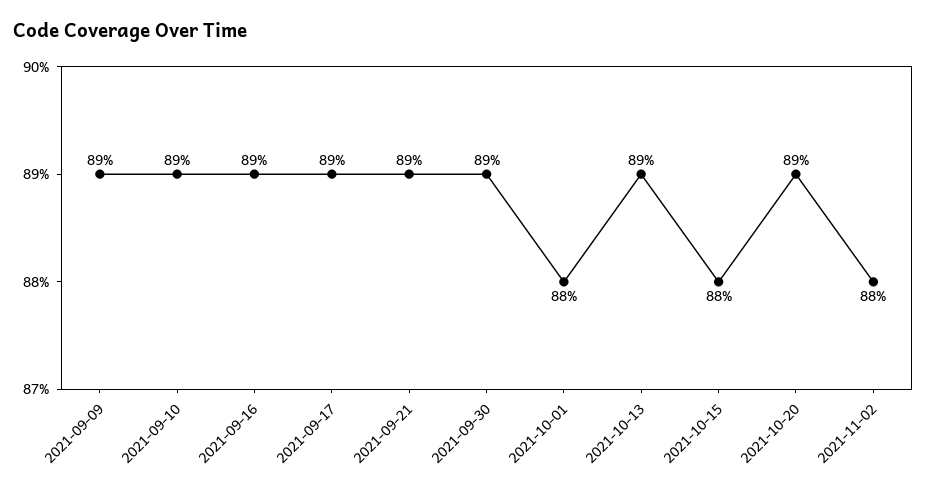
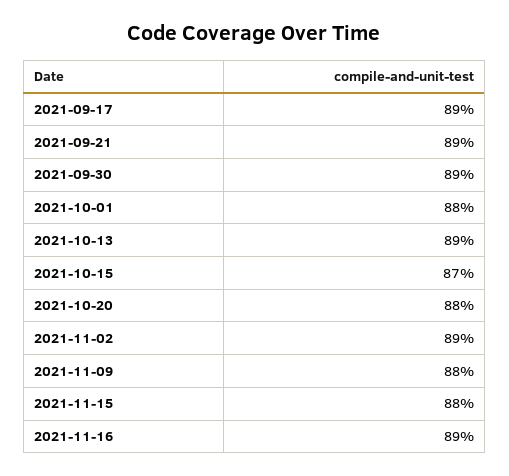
2021-09-09: 89 -> none
2021-09-10: 89 -> none
2021-09-16: 89 -> none
2021-10-15: 88 -> 87
2021-10-20: 89 -> 88
2021-11-02: 88 -> 89
2021-11-09: none -> 88
2021-11-15: none -> 88
2021-11-16: none -> 89

